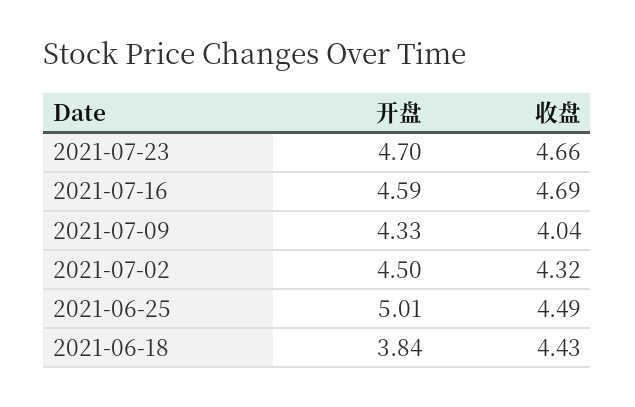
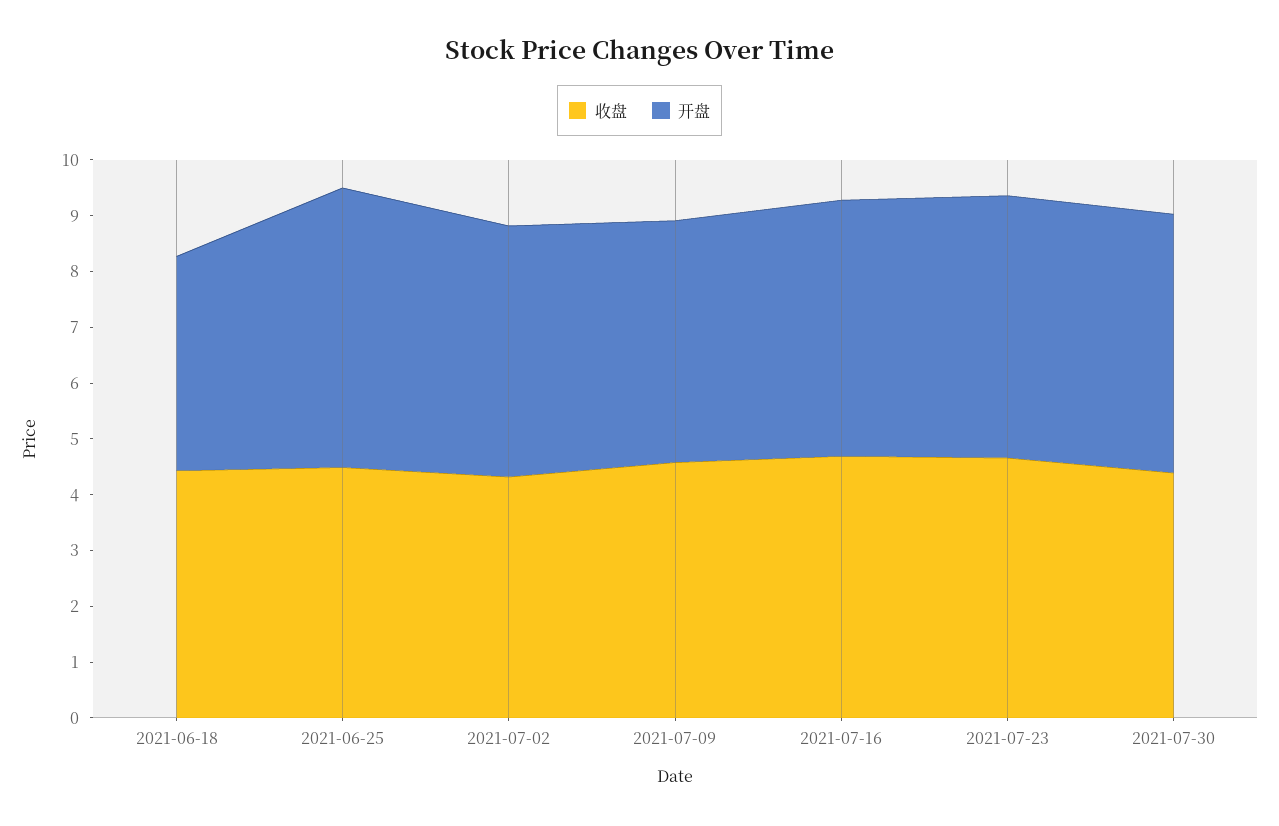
收盘, 2021-07-09: 4.04 -> 4.6
收盘, 2021-07-30: none -> 4.4
开盘, 2021-07-30: none -> 4.6

